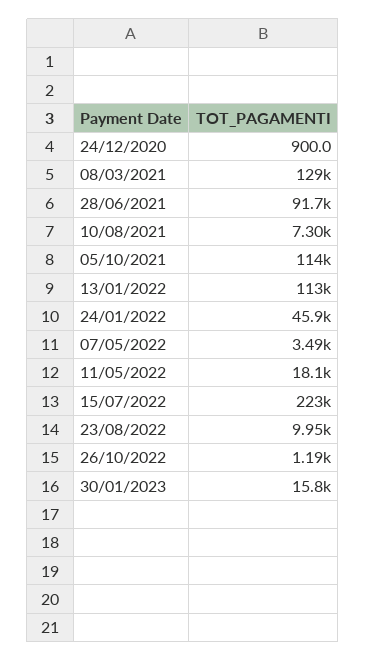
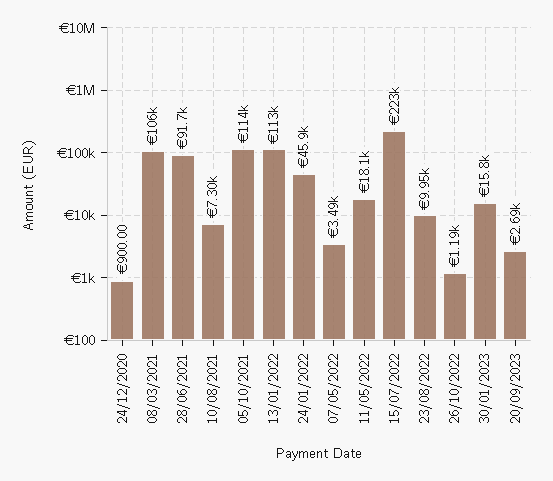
08/03/2021: 129000 -> 106000
20/09/2023: none -> 2690

